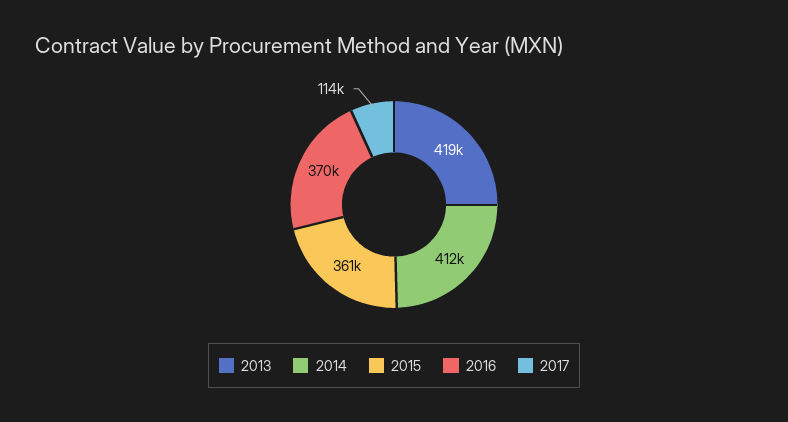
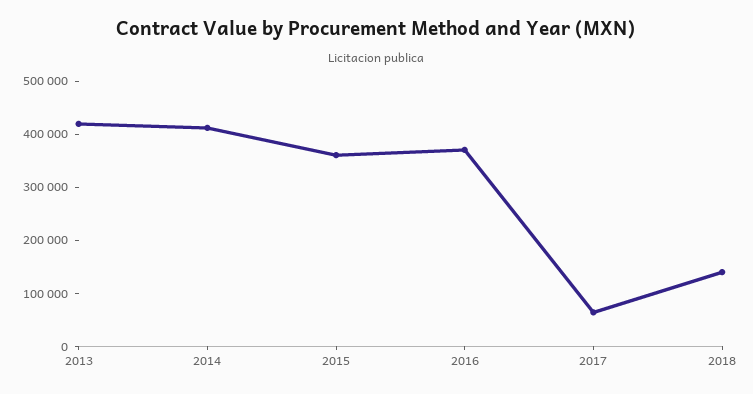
2017: 114000 -> 60000
2018: none -> 140000

